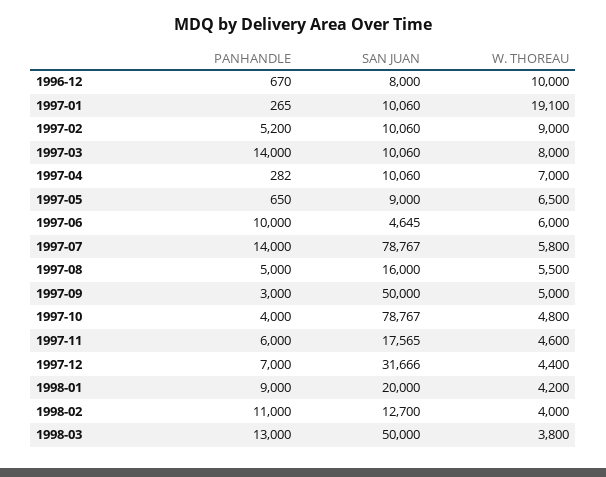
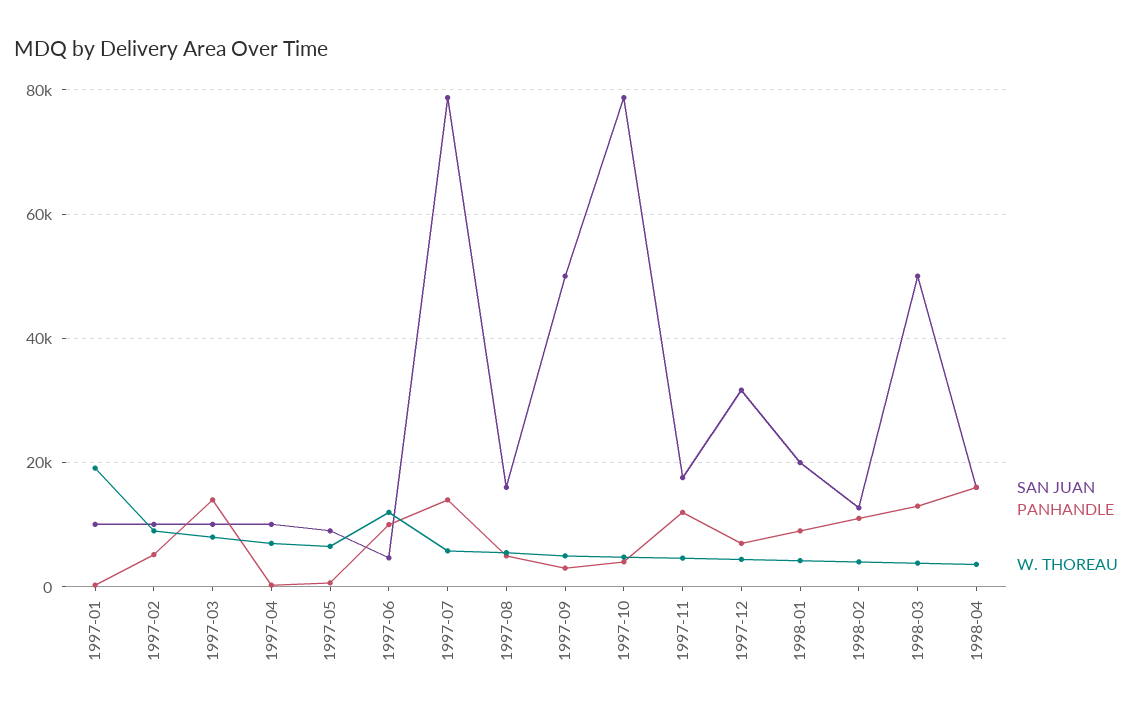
PANHANDLE, 1996-12: 670 -> none
SAN JUAN, 1996-12: 8000 -> none
W. THOREAU, 1996-12: 10000 -> none
W. THOREAU, 1997-06: 6000 -> 12000
PANHANDLE, 1997-11: 6000 -> 12000
SAN JUAN, 1998-04: none -> 16000
PANHANDLE, 1998-04: none -> 16000
W. THOREAU, 1998-04: none -> 4000

